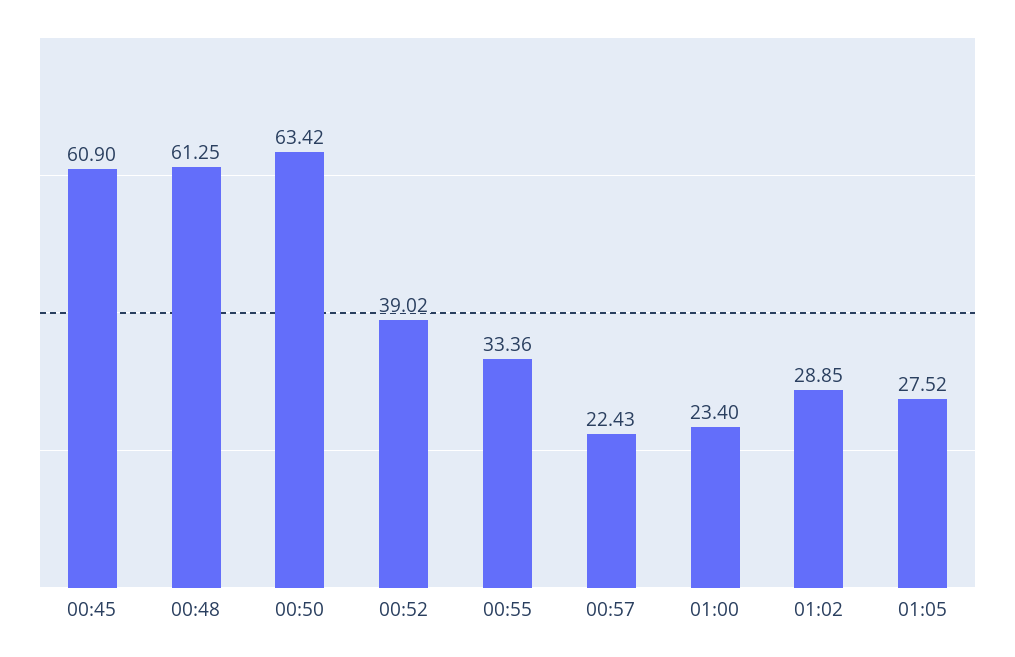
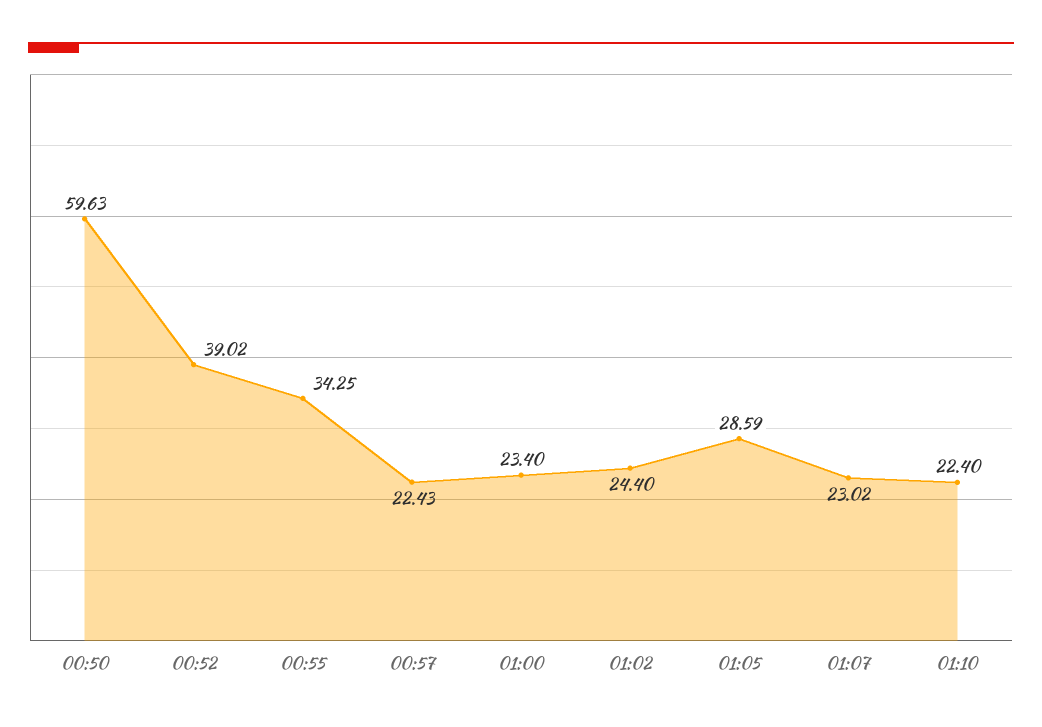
00:45: 60.9 -> none
00:48: 61.25 -> none
00:50: 63.42 -> 59.63
00:55: 33.36 -> 34.25
01:02: 28.85 -> 24.4
01:05: 27.52 -> 28.59
01:07: none -> 23.02
01:10: none -> 22.4

